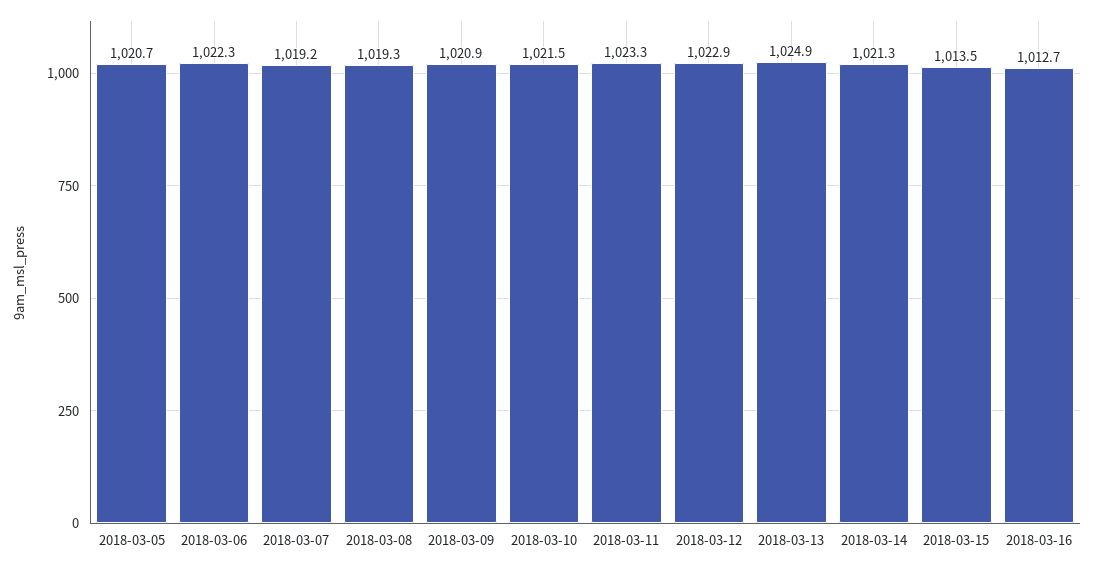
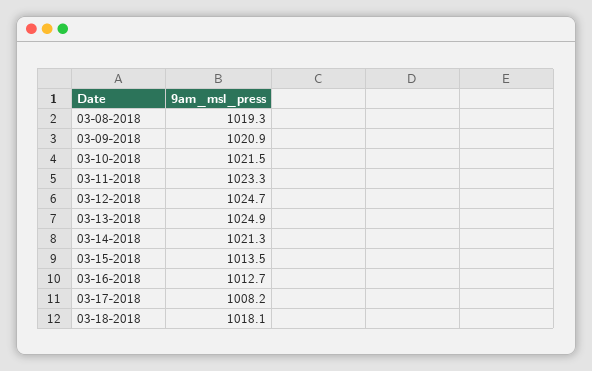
2018-03-05: 1020.7 -> none
2018-03-06: 1022.3 -> none
2018-03-07: 1019.2 -> none
2018-03-12: 1022.9 -> 1024.7
03-17-2018: none -> 1008.2
03-18-2018: none -> 1018.1

